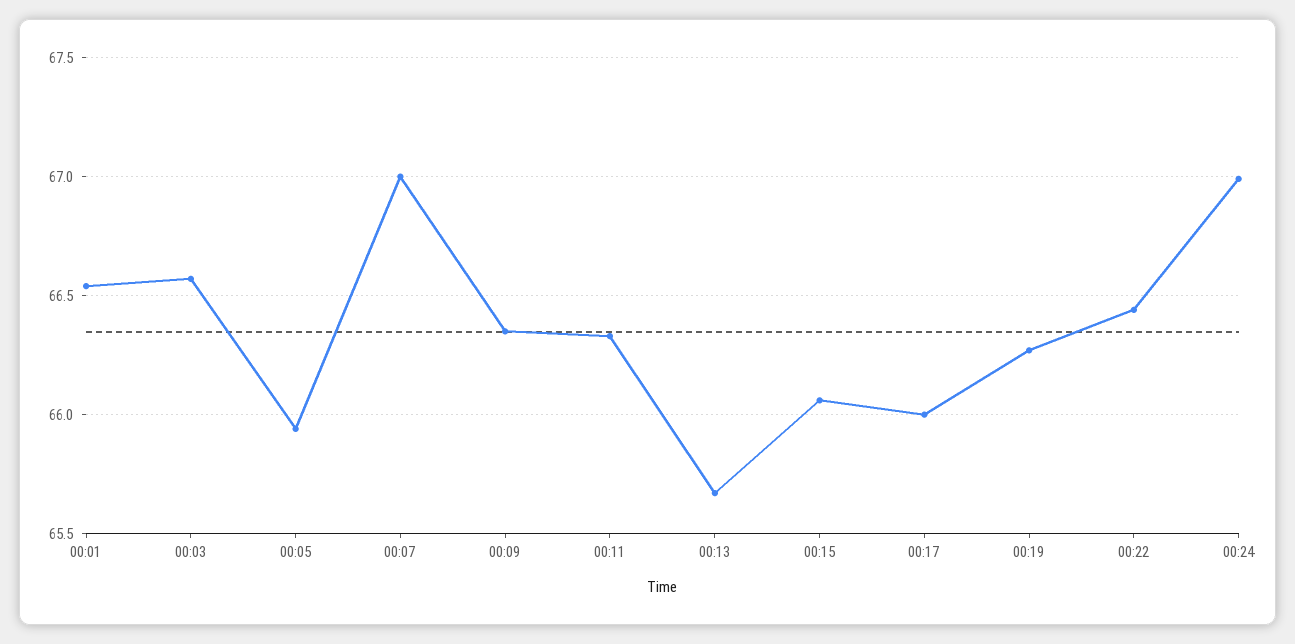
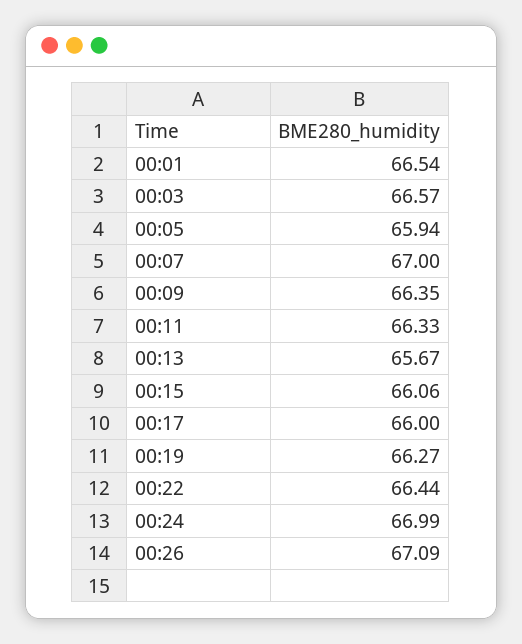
00:26: none -> 67.09

